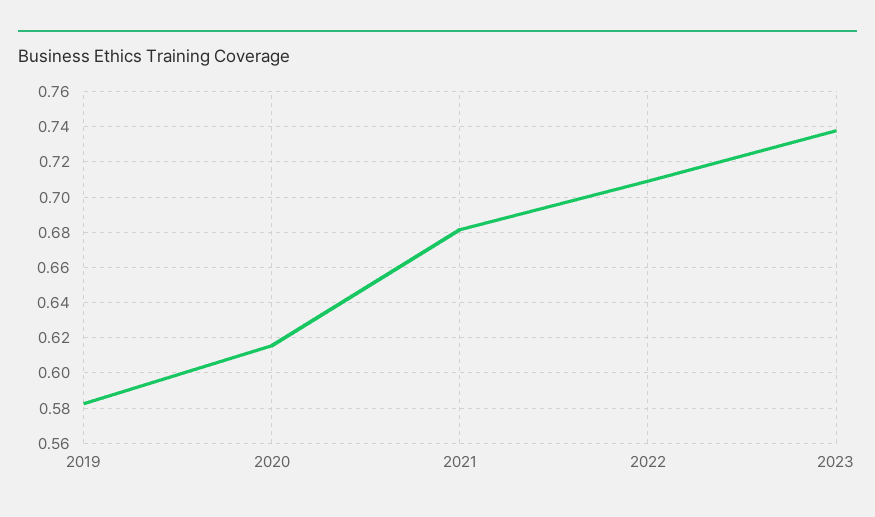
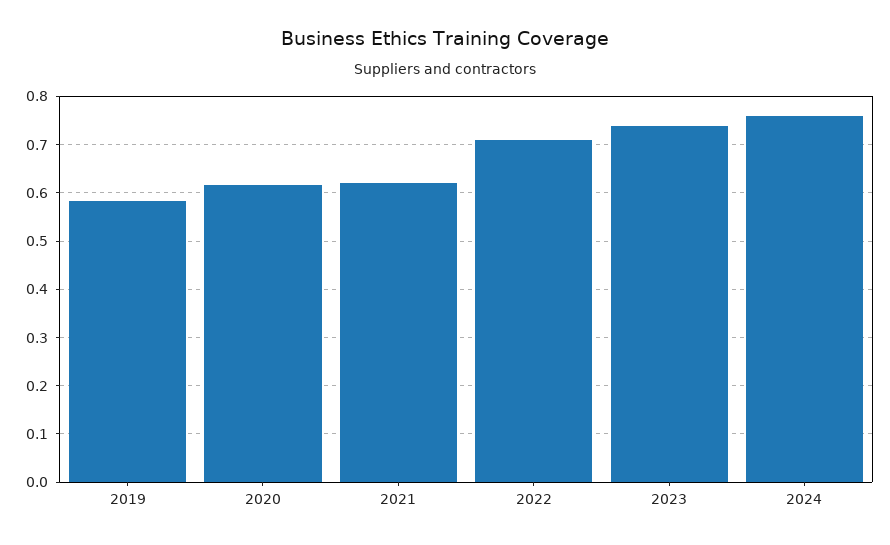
2021: 0.68 -> 0.62
2024: none -> 0.76

